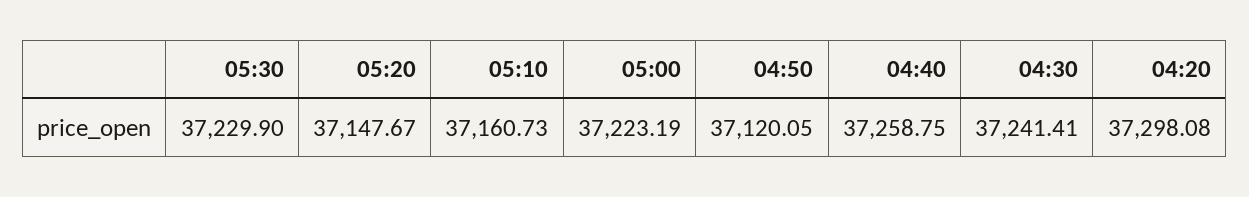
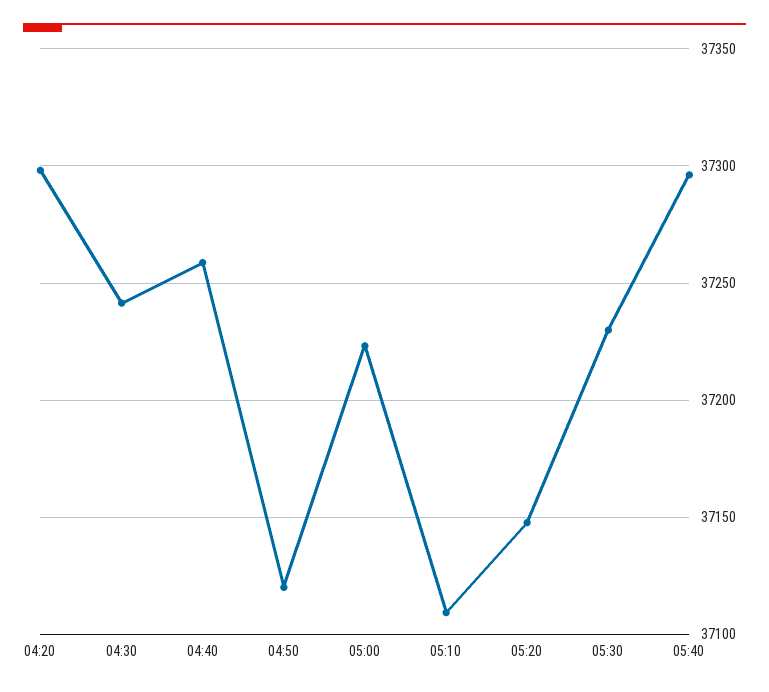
05:10: 37160.73 -> 37110
05:40: none -> 37295

